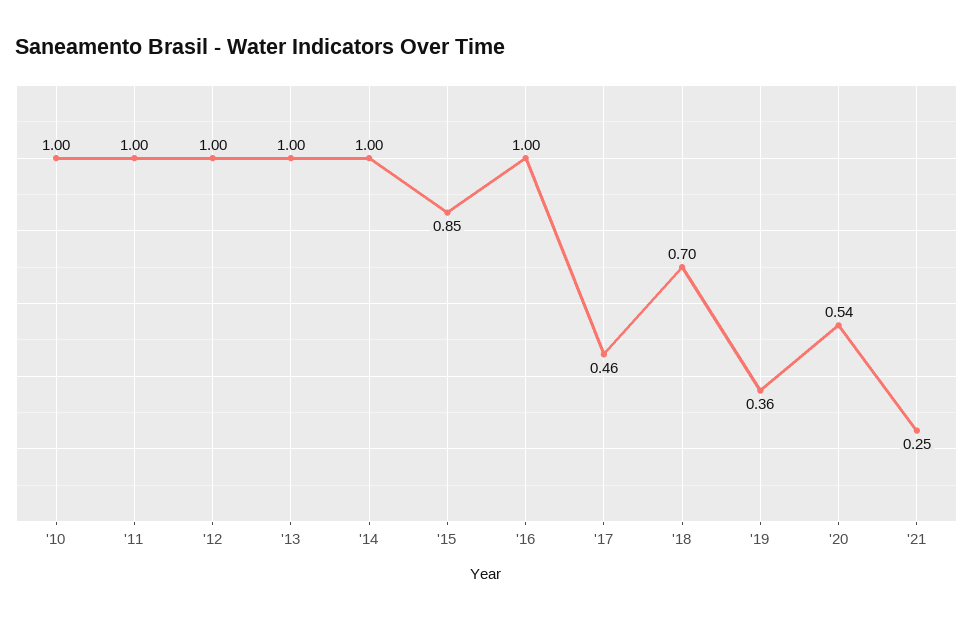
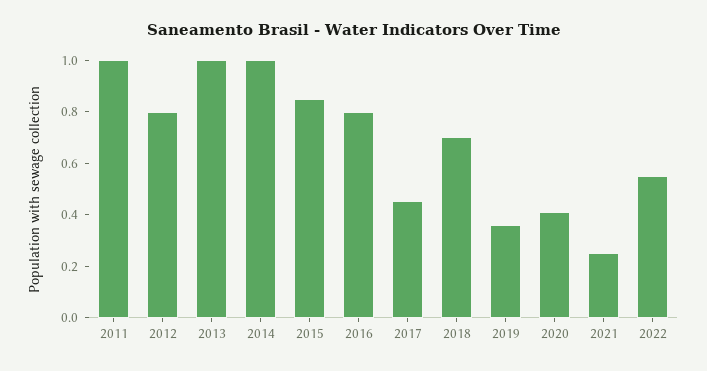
'10: 1 -> none
'12: 1 -> 0.8
'16: 1 -> 0.8
'20: 0.54 -> 0.4
2022: none -> 0.55

